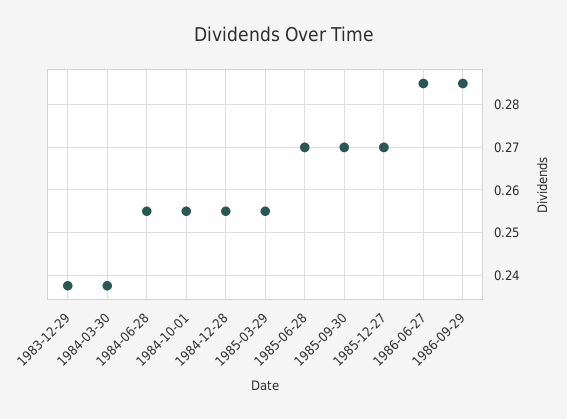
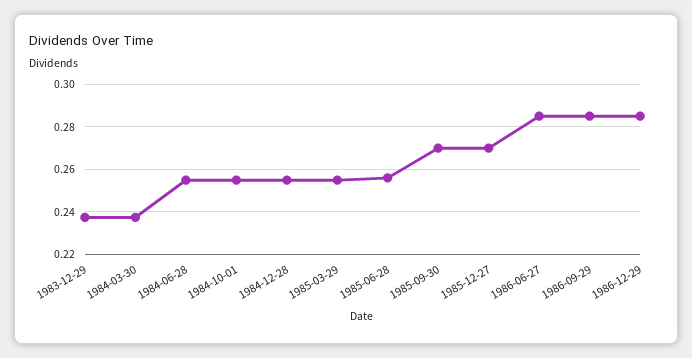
1985-06-28: 0.27 -> 0.255
1986-12-29: none -> 0.285

